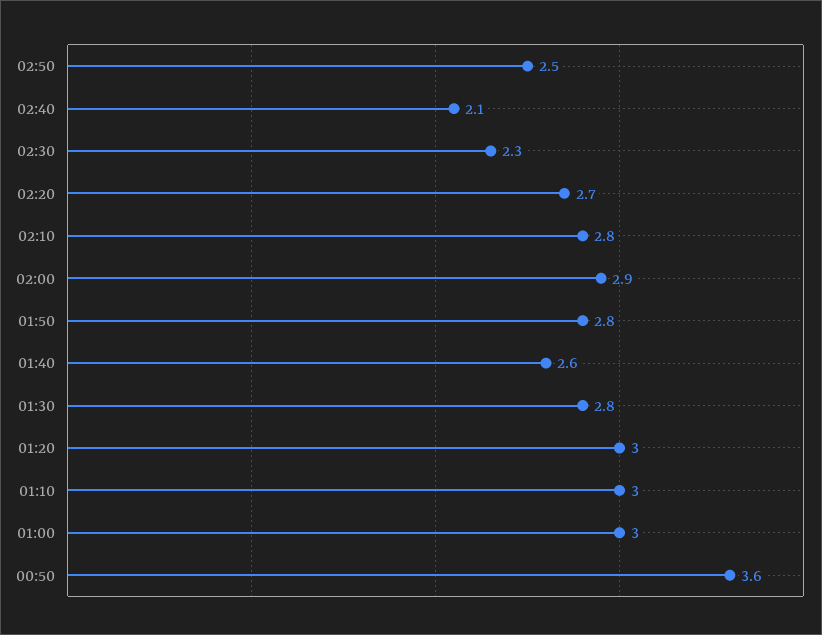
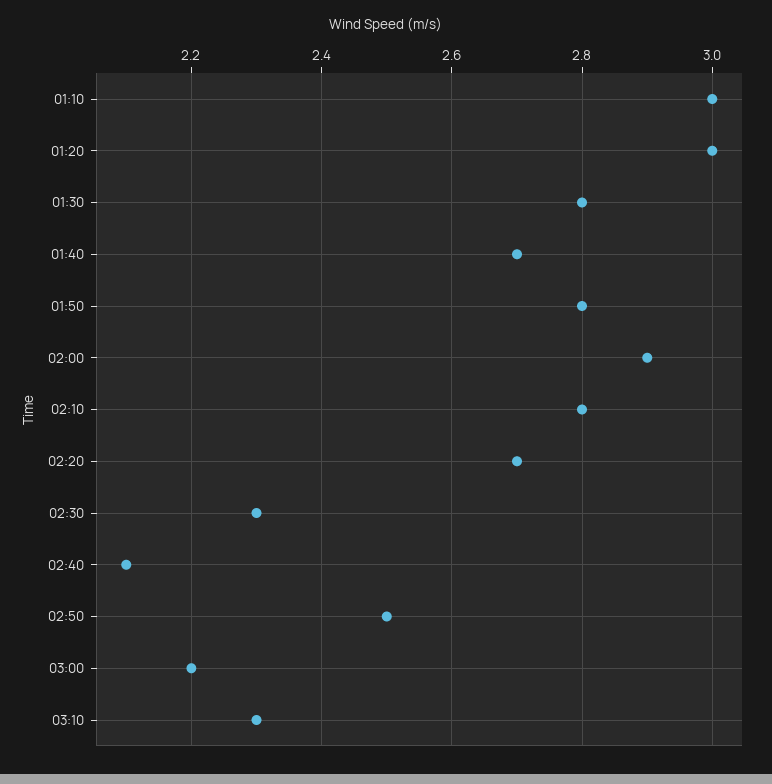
01:40: 2.6 -> 2.7
01:00: 3 -> none
00:50: 3.6 -> none
03:00: none -> 2.2
03:10: none -> 2.3

